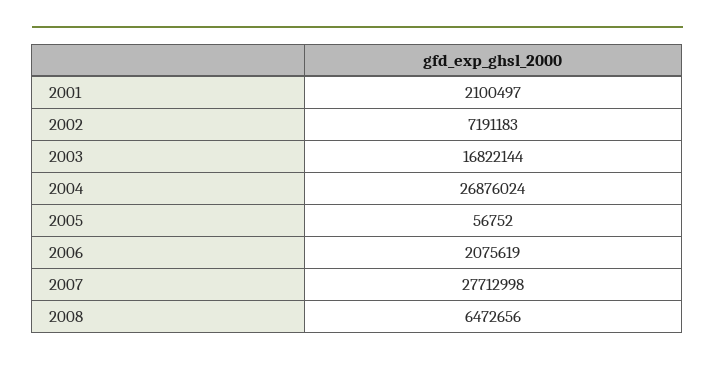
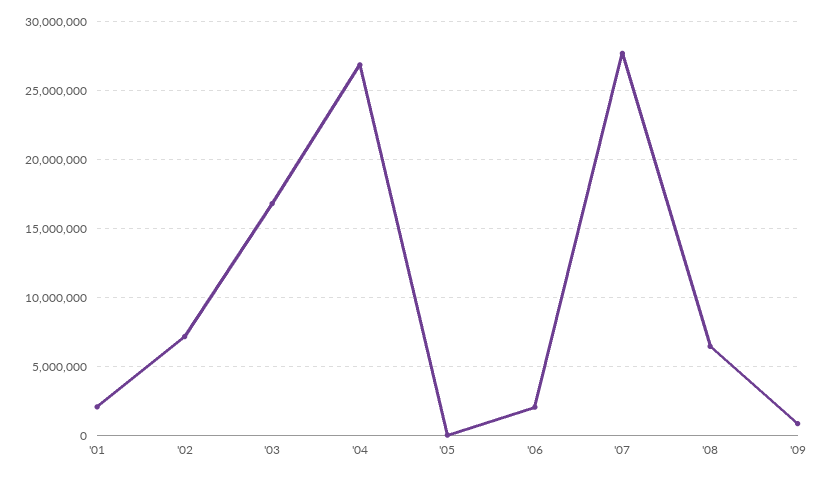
'09: none -> 1000000

